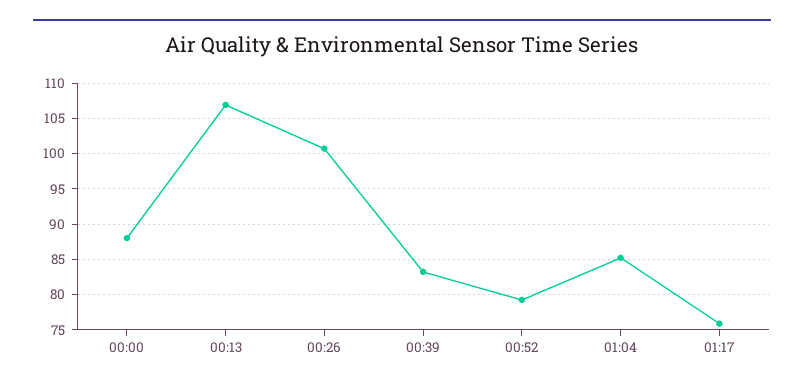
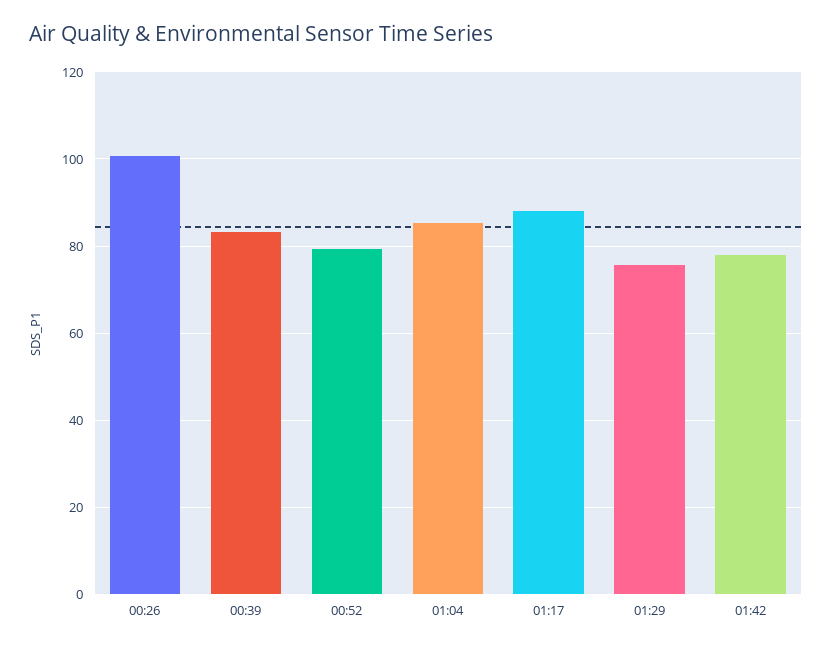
00:00: 88 -> none
00:13: 107 -> none
01:17: 76 -> 88
01:29: none -> 76
01:42: none -> 78

